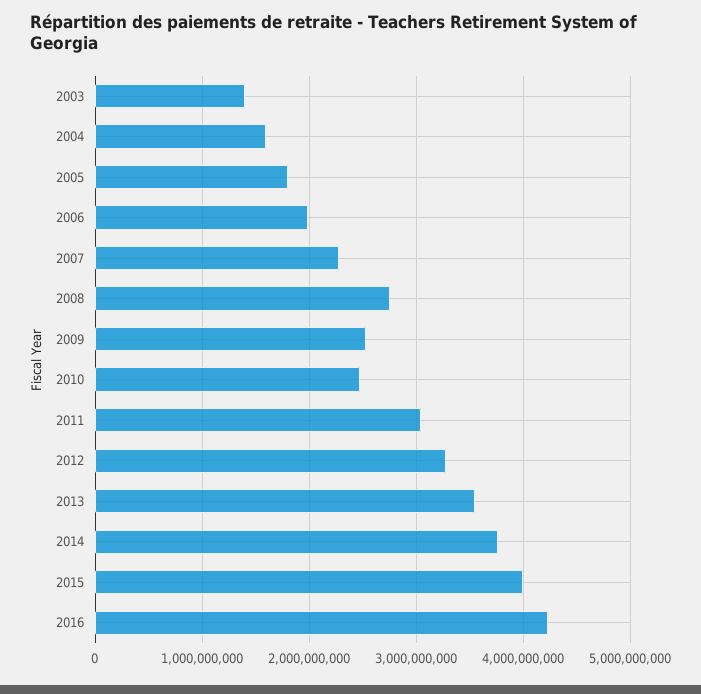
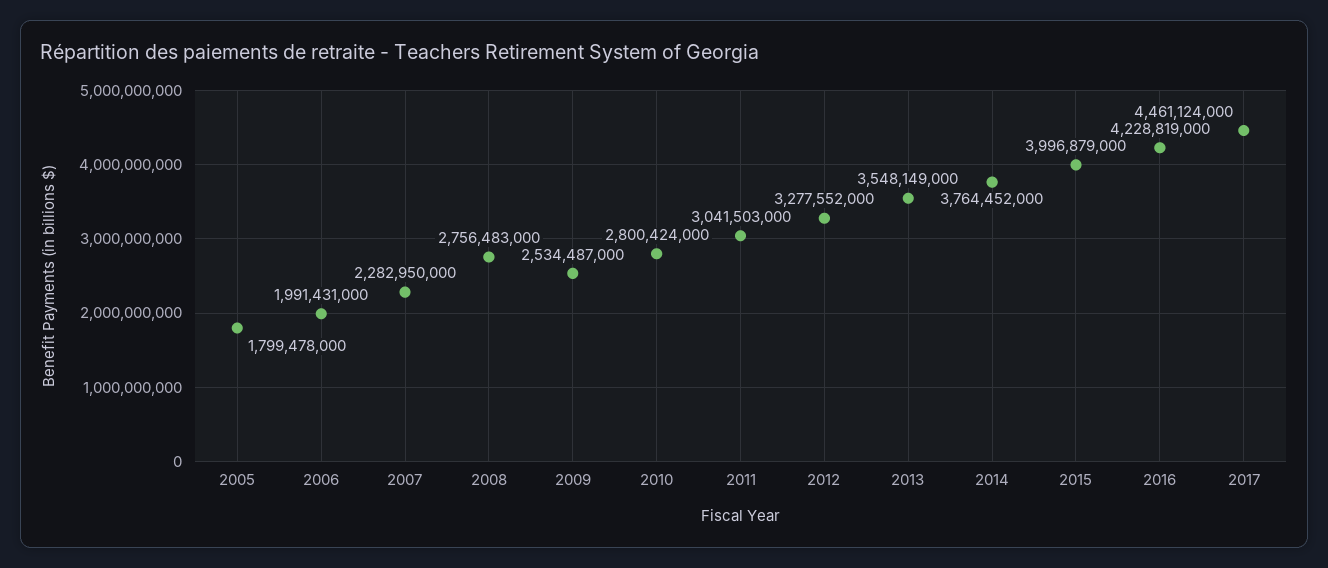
2003: 1400000000 -> none
2004: 1600000000 -> none
2010: 2500000000 -> 2800424000
2017: none -> 4461124000

